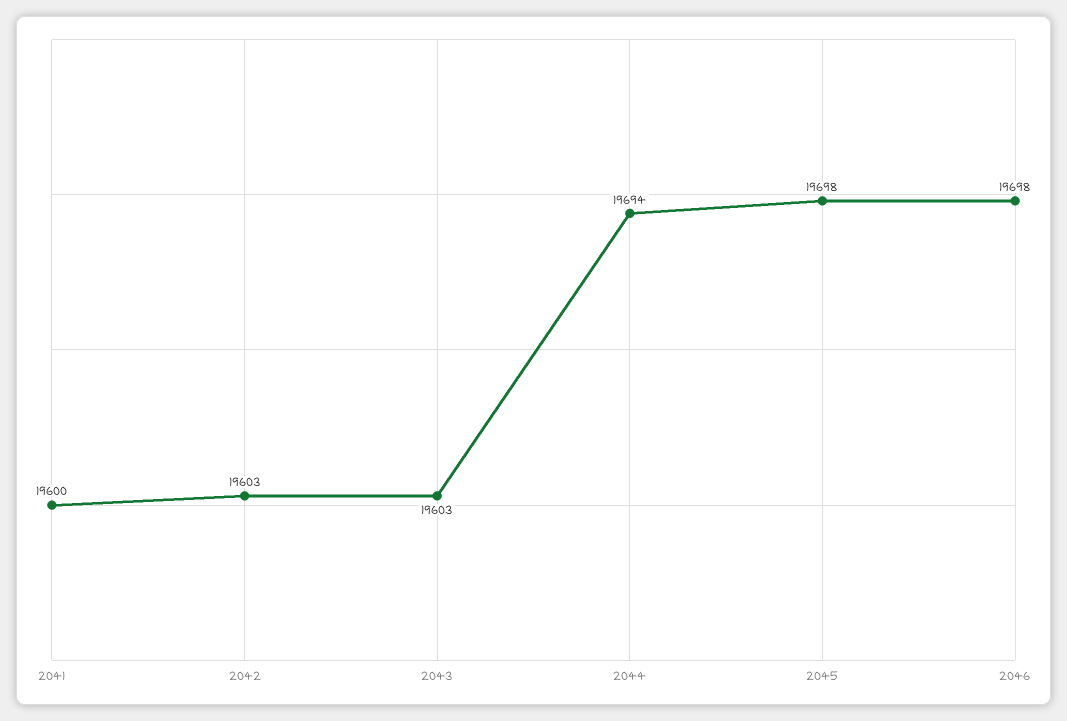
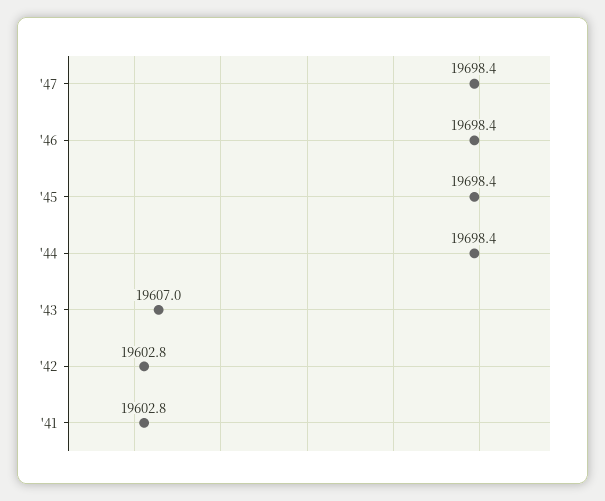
2041: 19600 -> 19602.8
2043: 19603 -> 19607
2044: 19694 -> 19698.4
'47: none -> 19698.4

